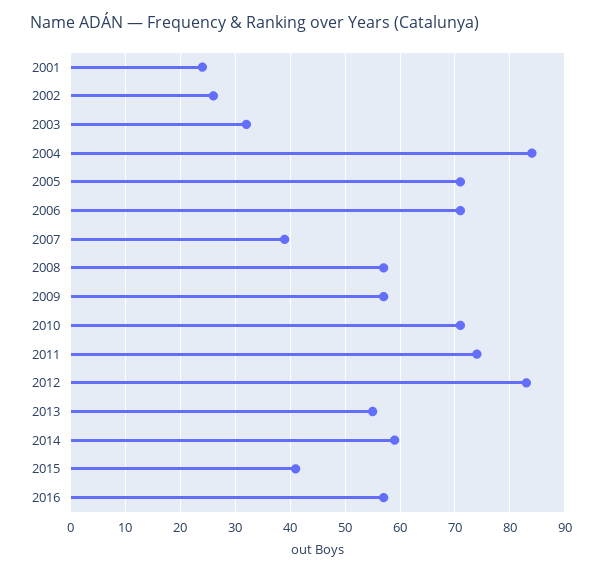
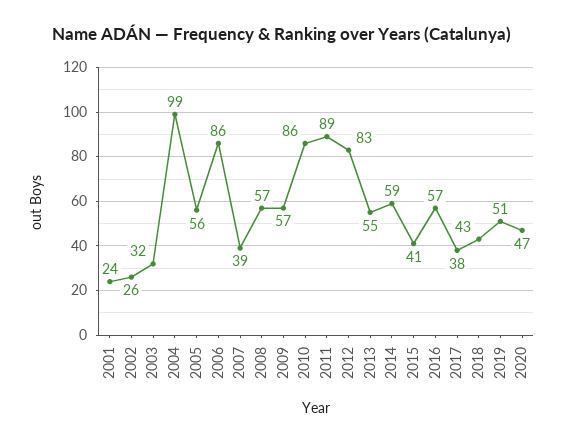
2004: 85 -> 99
2005: 70 -> 56
2006: 70 -> 86
2010: 70 -> 86
2011: 75 -> 89
2017: none -> 38
2018: none -> 43
2019: none -> 51
2020: none -> 47

